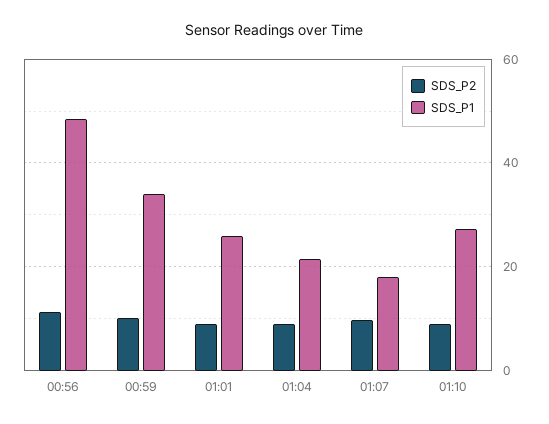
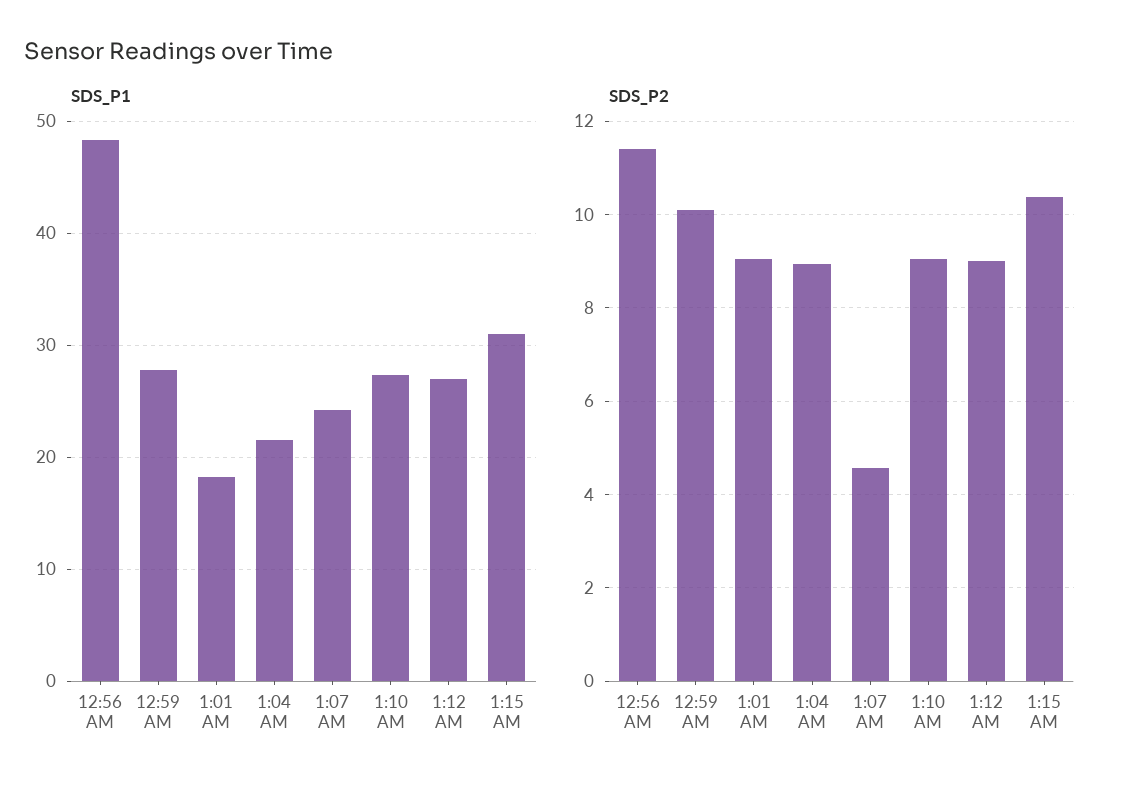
SDS_P1, 00:59: 34 -> 28
SDS_P1, 01:01: 26 -> 18
SDS_P2, 01:07: 10 -> 4.6
SDS_P1, 01:07: 18 -> 24
SDS_P1, 1:12 AM: none -> 27
SDS_P1, 1:15 AM: none -> 31
SDS_P2, 1:12 AM: none -> 9
SDS_P2, 1:15 AM: none -> 10.4

